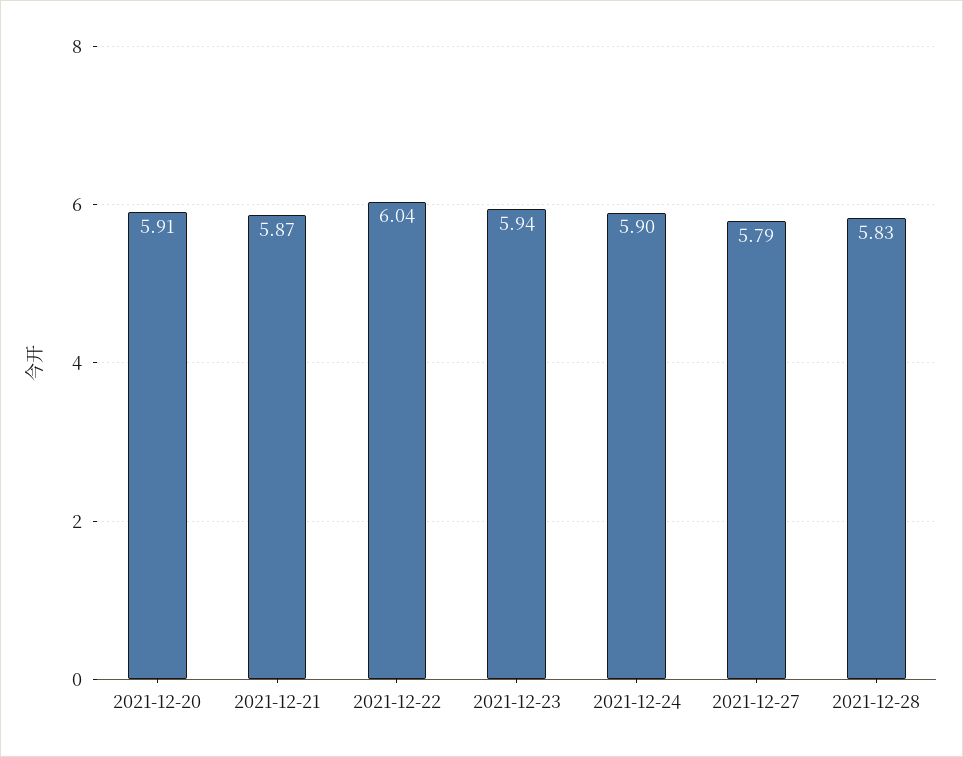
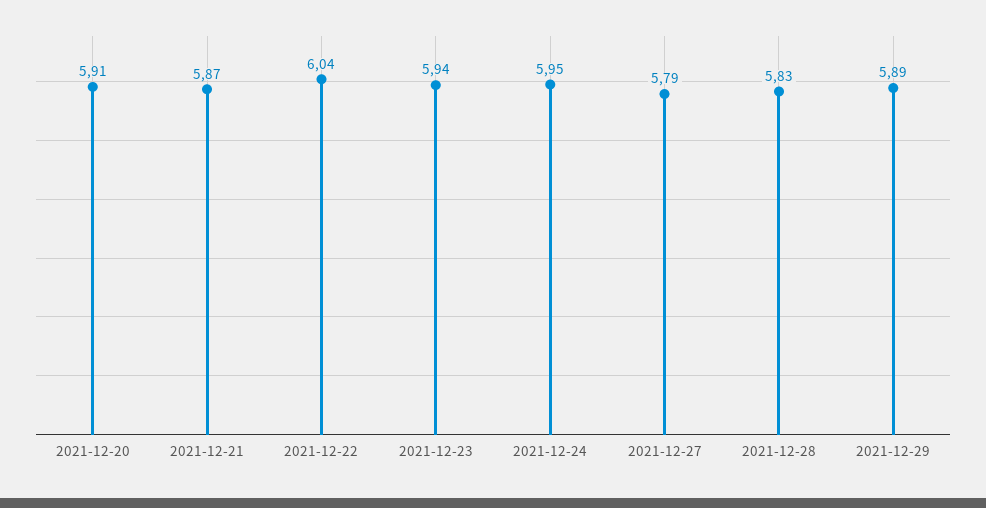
2021-12-24: 5.9 -> 5.95
2021-12-29: none -> 5.89

